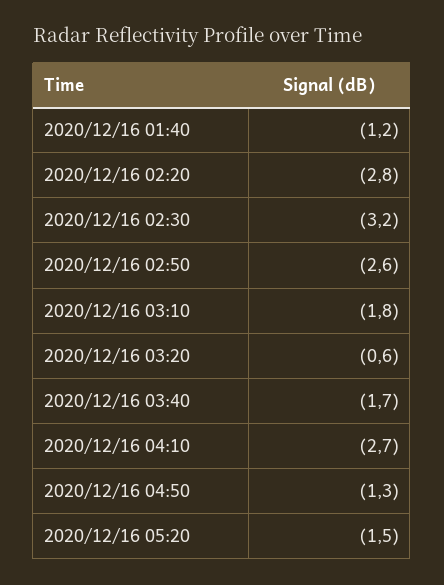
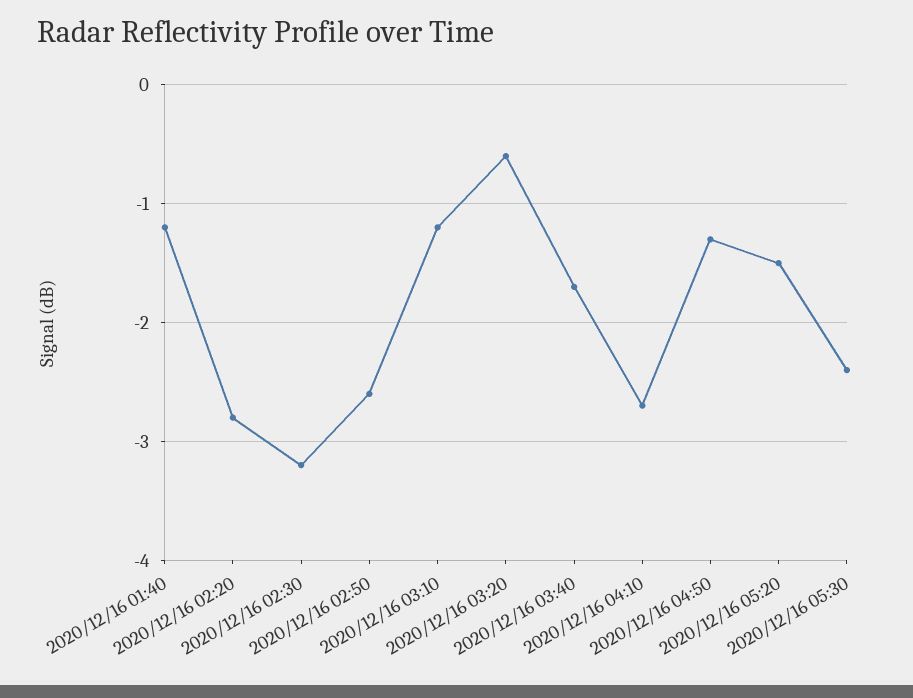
2020/12/16 03:10: -1.8 -> -1.2
2020/12/16 05:30: none -> -2.4

